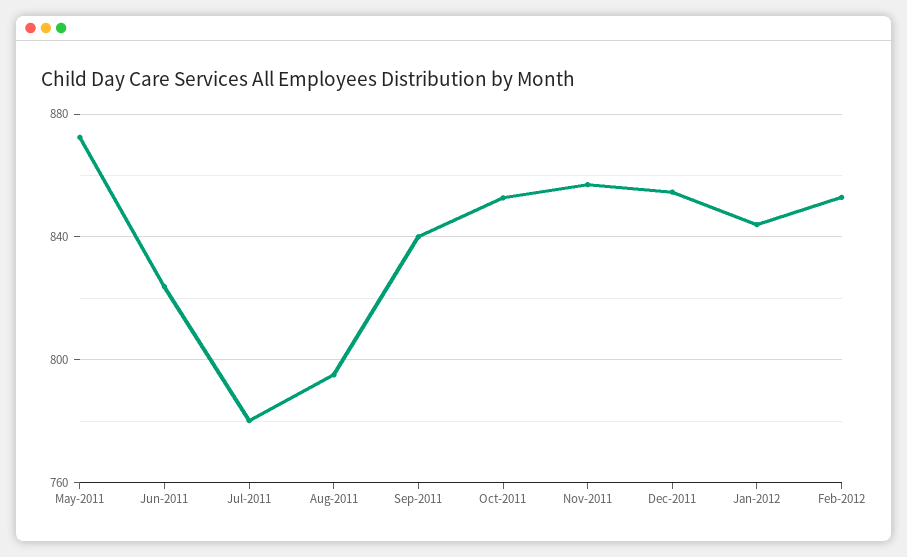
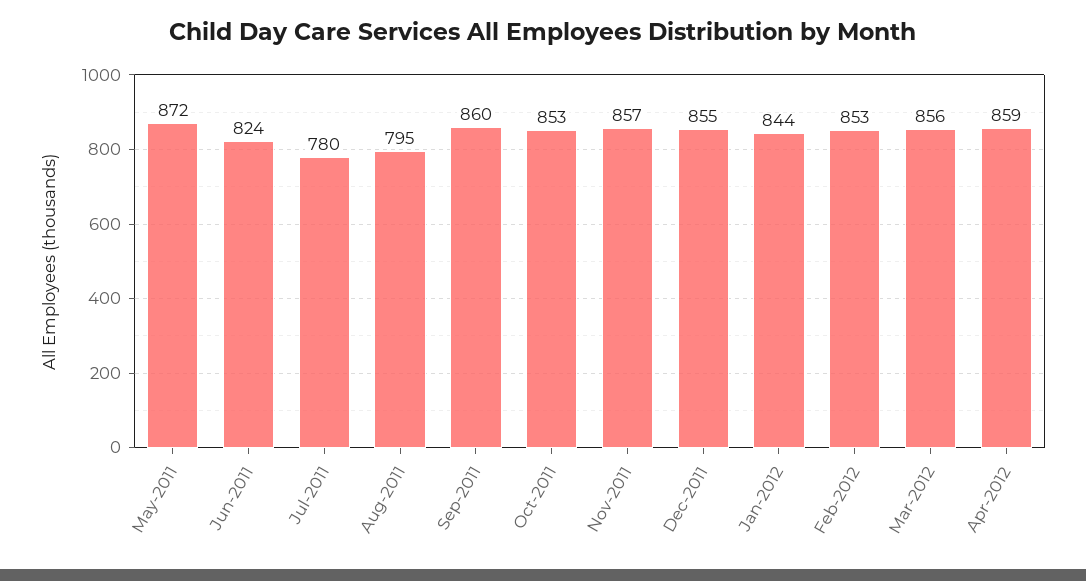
Sep-2011: 840 -> 860
Mar-2012: none -> 856
Apr-2012: none -> 859

